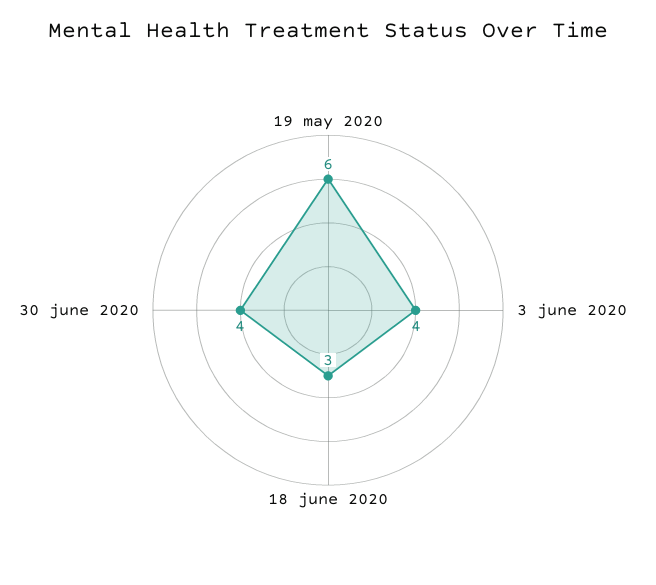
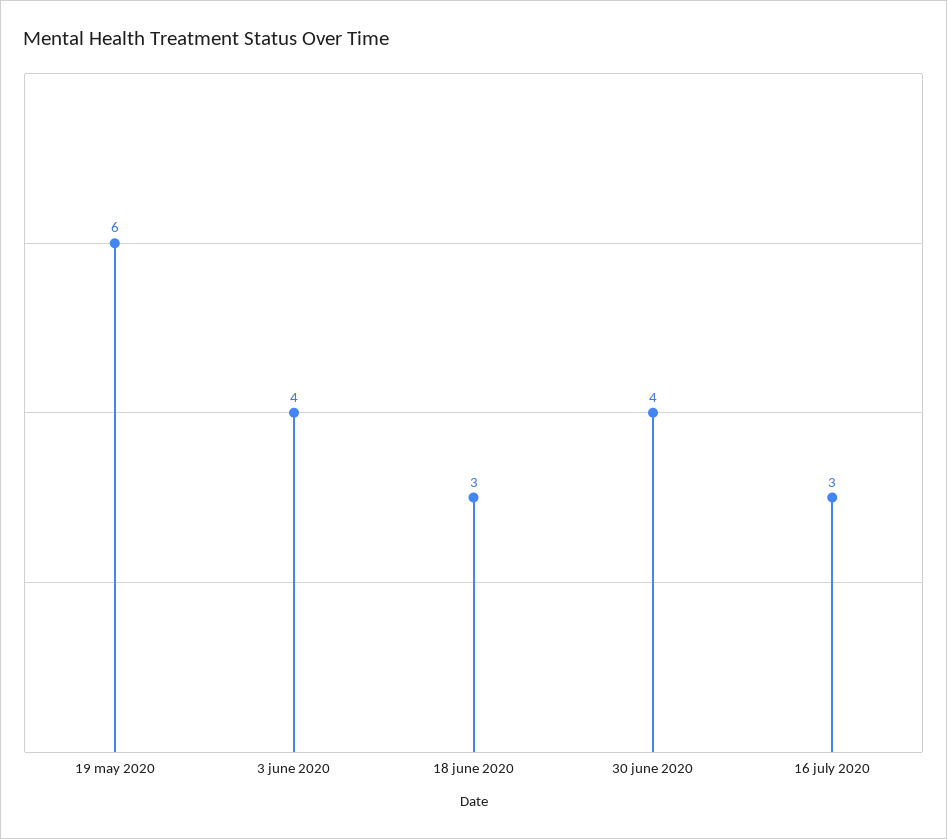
16 july 2020: none -> 3

